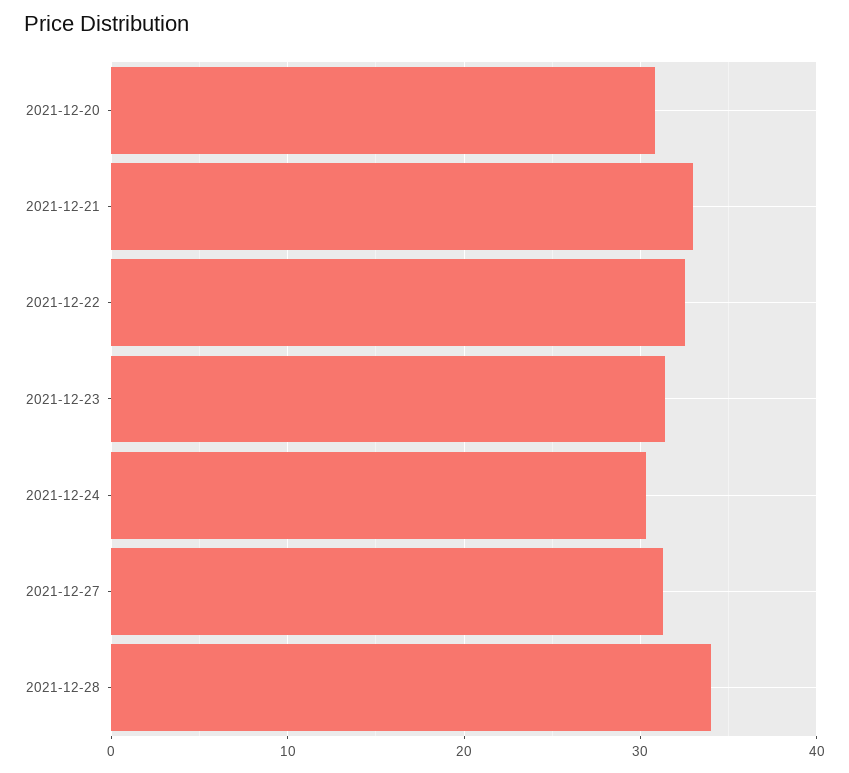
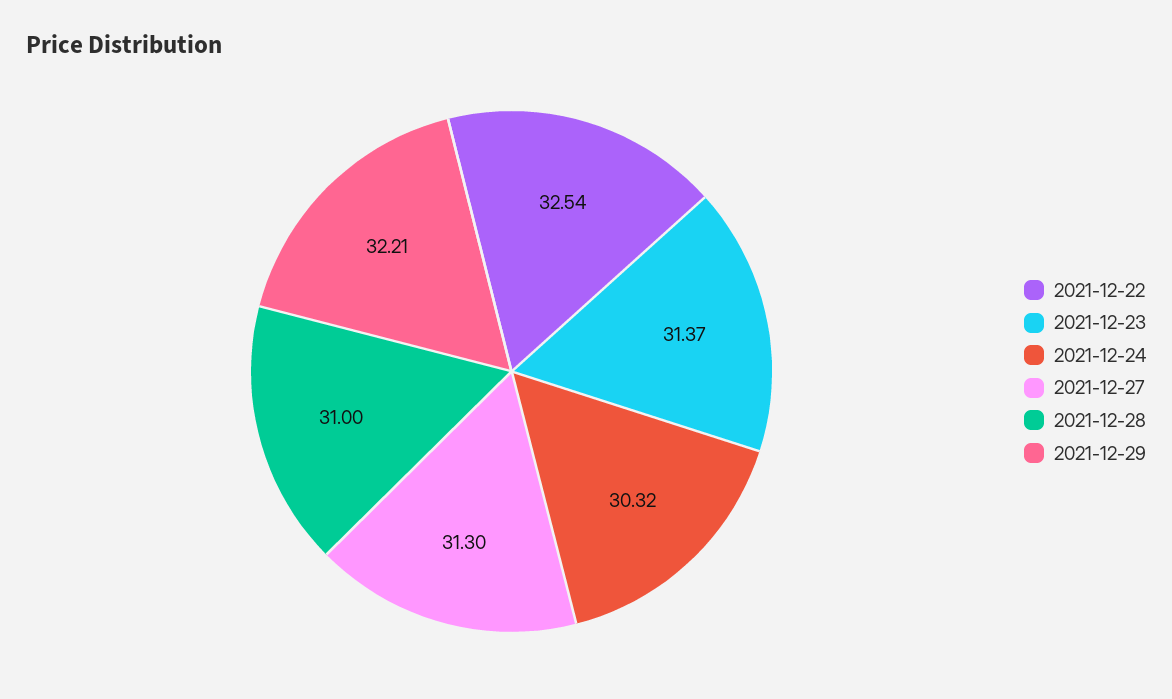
2021-12-20: 31 -> none
2021-12-21: 33 -> none
2021-12-28: 34 -> 31
2021-12-29: none -> 32.21

